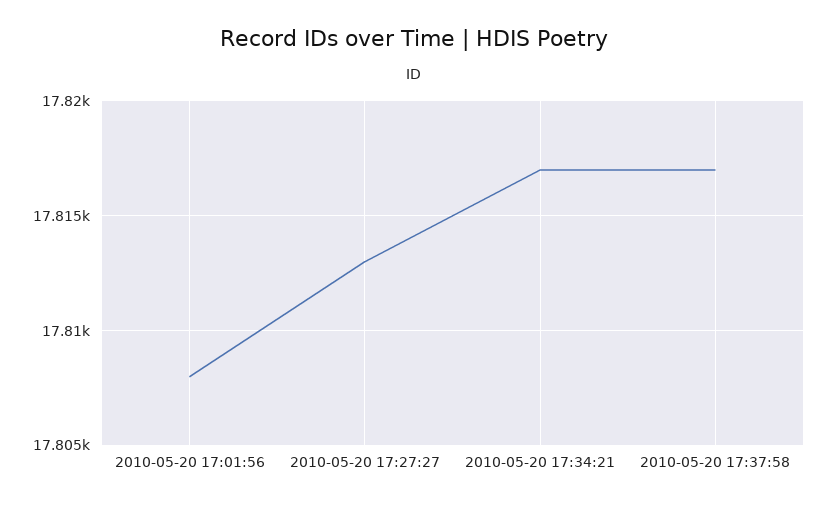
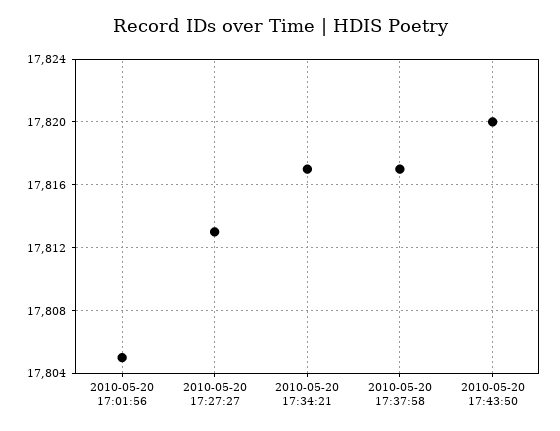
2010-05-20 17:01:56: 17808 -> 17805
2010-05-20 17:43:50: none -> 17820

